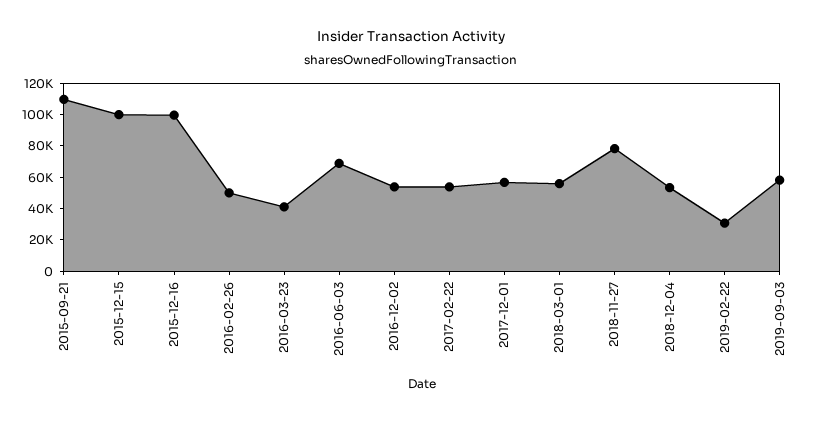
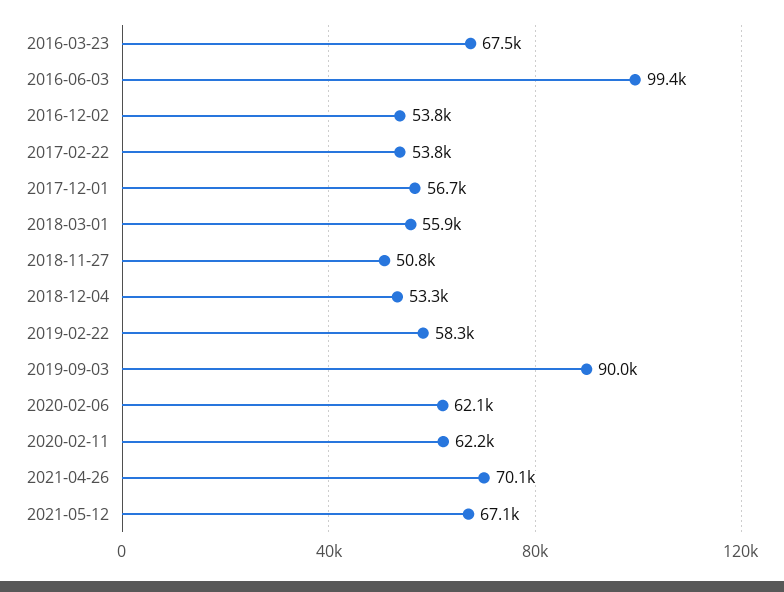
2015-09-21: 110000 -> none
2015-12-15: 100000 -> none
2015-12-16: 100000 -> none
2016-02-26: 50000 -> none
2016-03-23: 40000 -> 67500
2016-06-03: 70000 -> 99400
2018-11-27: 80000 -> 50800
2019-02-22: 30000 -> 58300
2019-09-03: 60000 -> 90000
2020-02-06: none -> 62100
2020-02-11: none -> 62200
2021-04-26: none -> 70100
2021-05-12: none -> 67100

